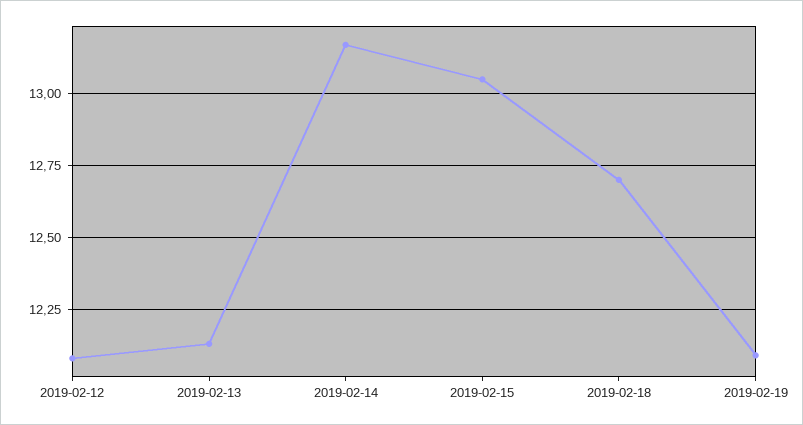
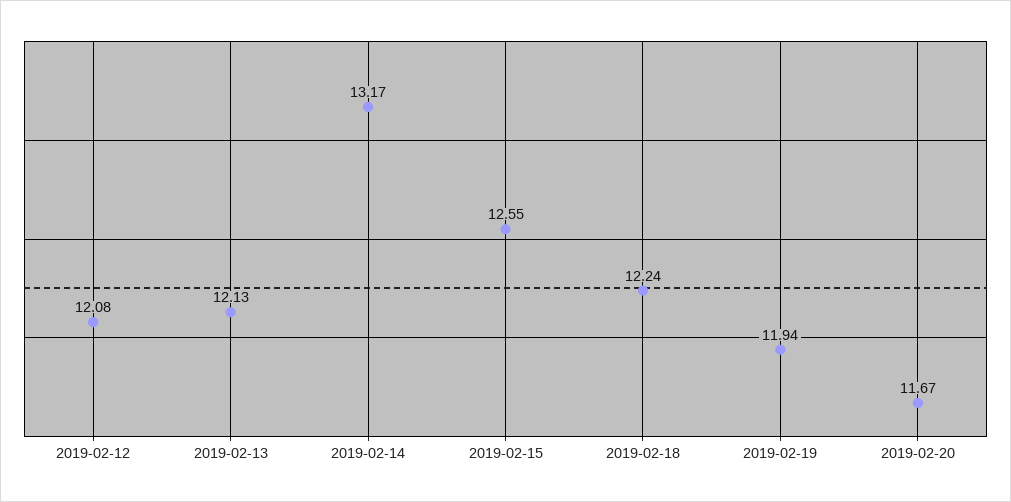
2019-02-15: 13.05 -> 12.55
2019-02-18: 12.7 -> 12.24
2019-02-19: 12.1 -> 11.94
2019-02-20: none -> 11.67

